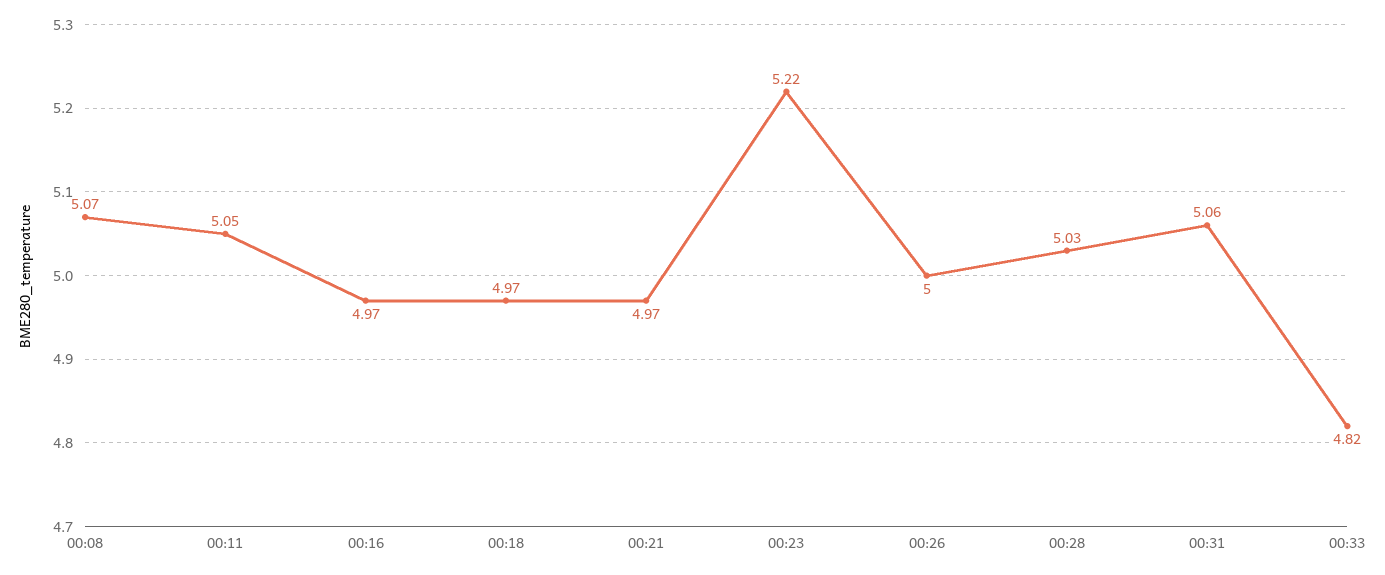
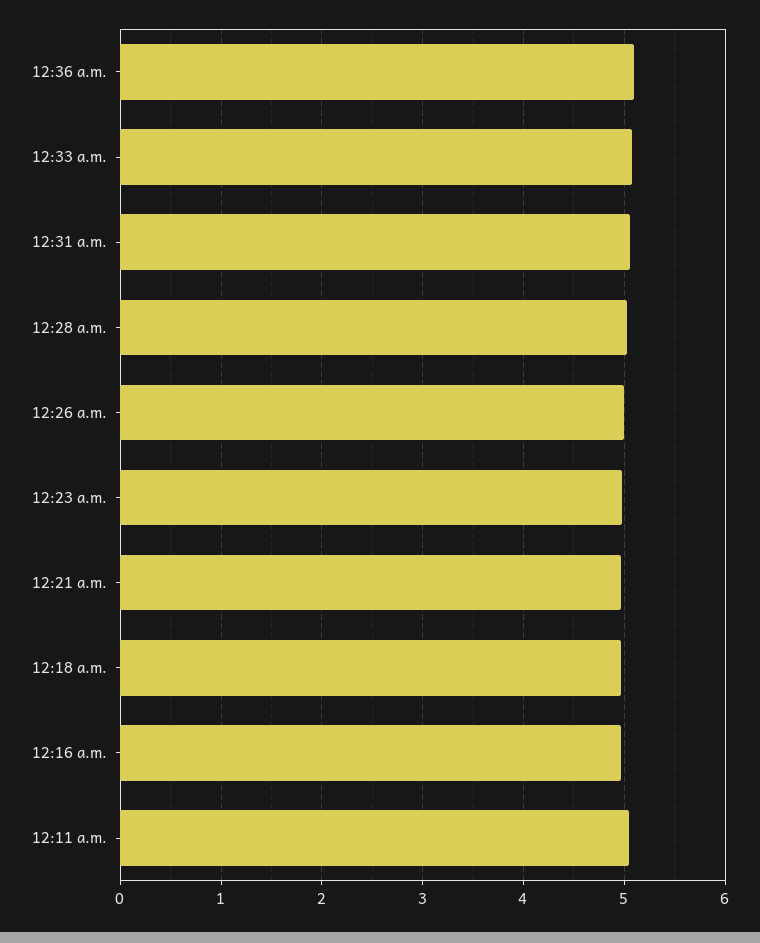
00:08: 5.07 -> none
00:23: 5.22 -> 5
00:33: 4.82 -> 5.1
12:36 a.m.: none -> 5.1

